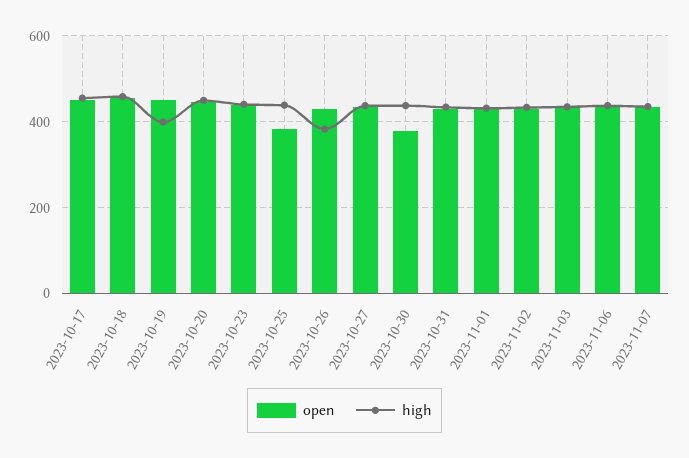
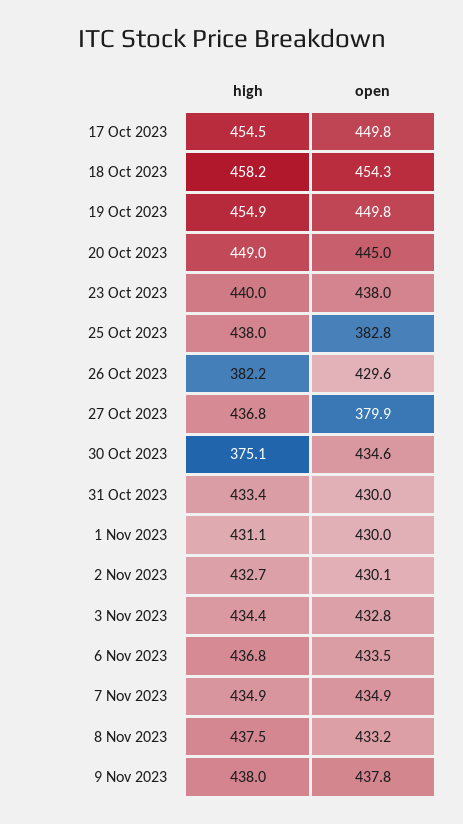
high, 2023-10-19: 400 -> 454.9
open, 2023-10-27: 440 -> 379.9
open, 2023-10-30: 380 -> 434.6
high, 2023-10-30: 440 -> 375.1
high, 8 Nov 2023: none -> 437.5
open, 8 Nov 2023: none -> 433.2
high, 9 Nov 2023: none -> 438
open, 9 Nov 2023: none -> 437.8

